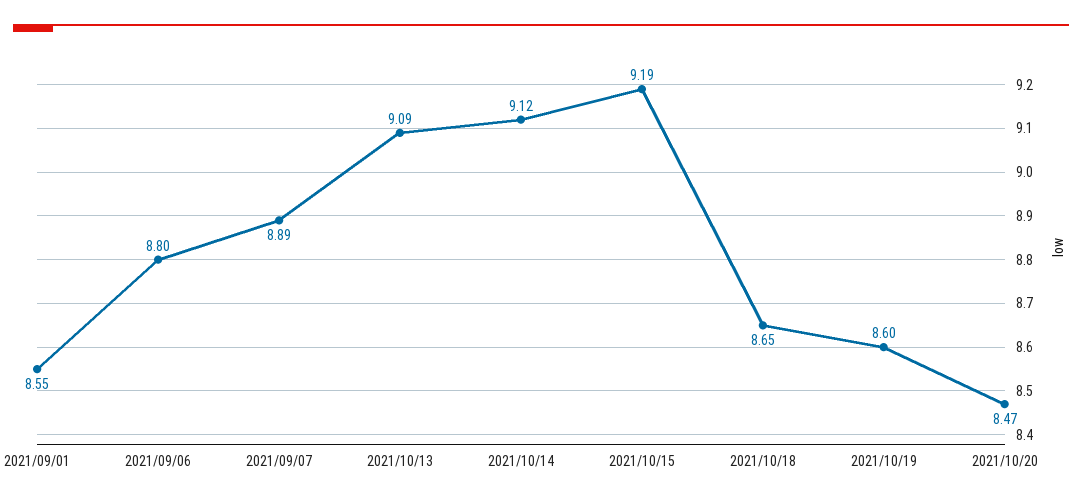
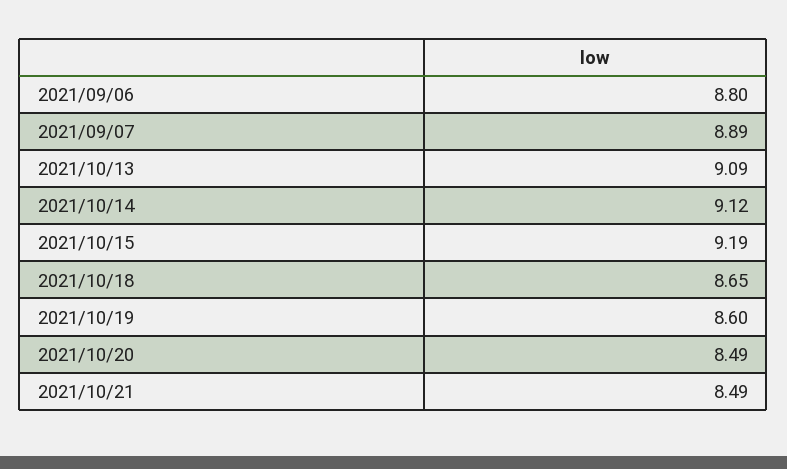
2021/09/01: 8.55 -> none
2021/10/20: 8.47 -> 8.49
2021/10/21: none -> 8.49

